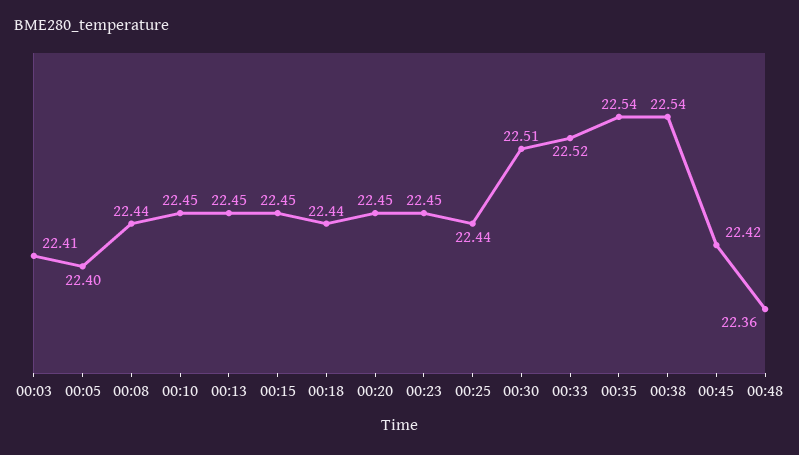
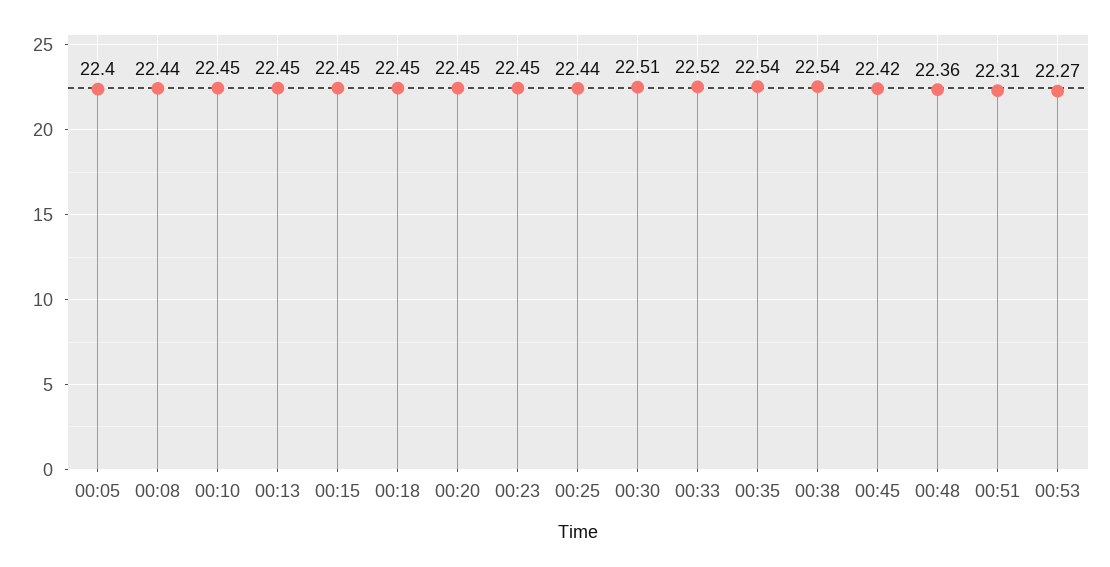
00:03: 22.41 -> none
00:18: 22.44 -> 22.45
00:51: none -> 22.31
00:53: none -> 22.27

